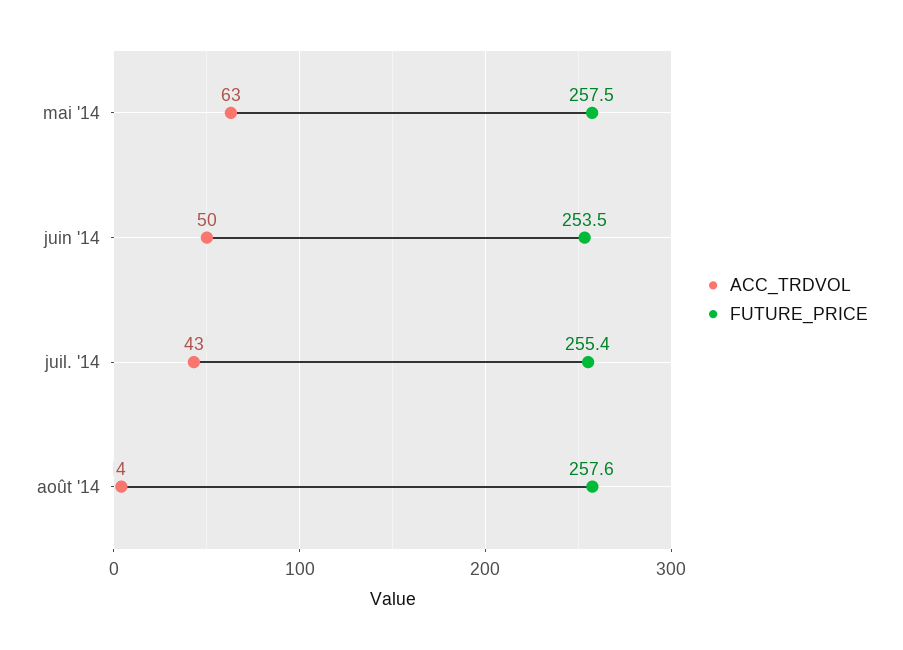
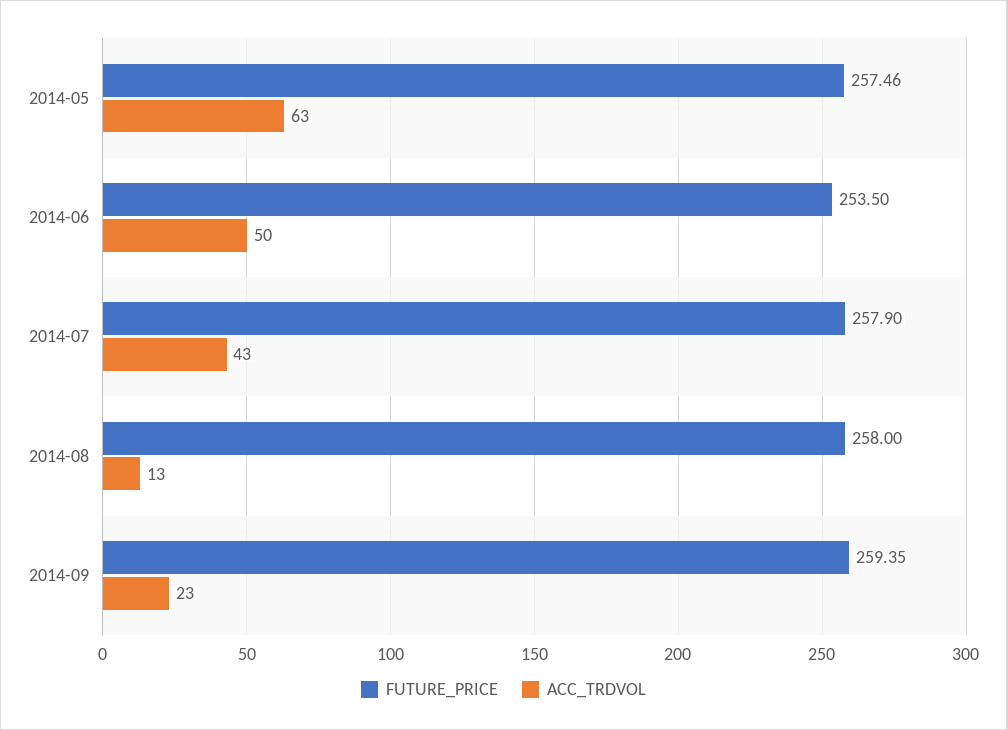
FUTURE_PRICE, juil. '14: 255.4 -> 257.9
ACC_TRDVOL, août '14: 4 -> 13
FUTURE_PRICE, août '14: 257.6 -> 258
FUTURE_PRICE, 2014-09: none -> 259.35
ACC_TRDVOL, 2014-09: none -> 23

